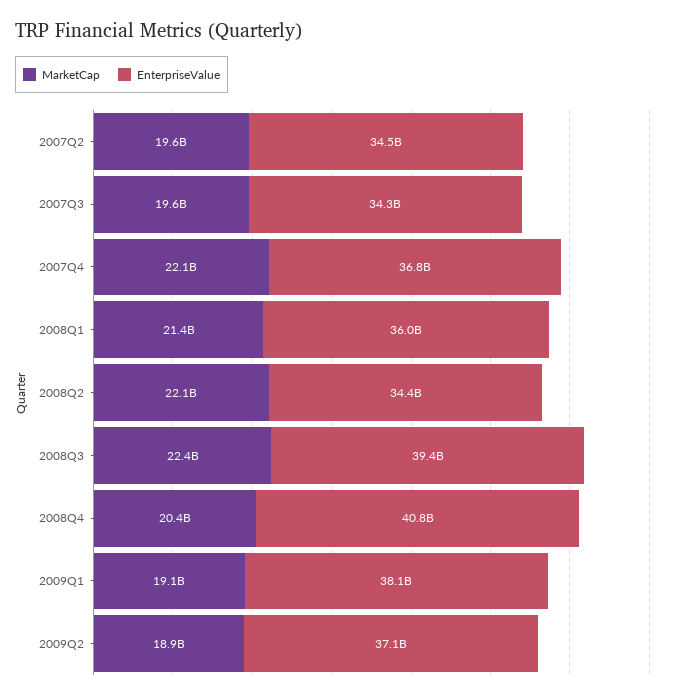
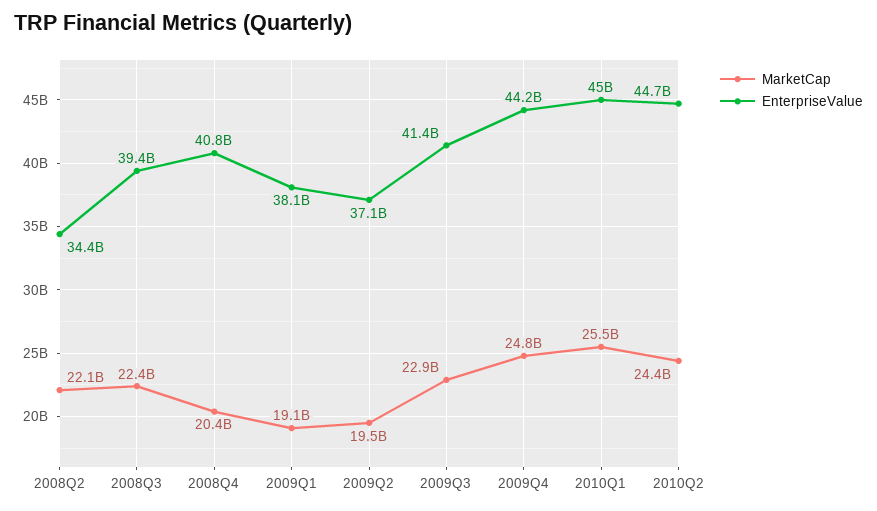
MarketCap, 2007Q2: 19600000000 -> none
EnterpriseValue, 2007Q2: 34500000000 -> none
MarketCap, 2007Q3: 19600000000 -> none
EnterpriseValue, 2007Q3: 34300000000 -> none
MarketCap, 2007Q4: 22100000000 -> none
EnterpriseValue, 2007Q4: 36800000000 -> none
MarketCap, 2008Q1: 21400000000 -> none
EnterpriseValue, 2008Q1: 36000000000 -> none
MarketCap, 2009Q2: 18900000000 -> 19500000000
MarketCap, 2009Q3: none -> 22900000000
EnterpriseValue, 2009Q3: none -> 41400000000
MarketCap, 2009Q4: none -> 24800000000
EnterpriseValue, 2009Q4: none -> 44200000000
MarketCap, 2010Q1: none -> 25500000000
EnterpriseValue, 2010Q1: none -> 45000000000
MarketCap, 2010Q2: none -> 24400000000
EnterpriseValue, 2010Q2: none -> 44700000000

